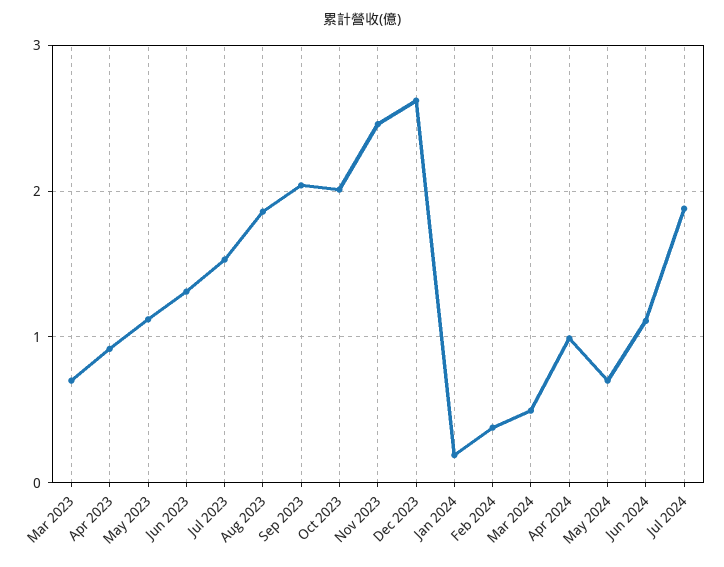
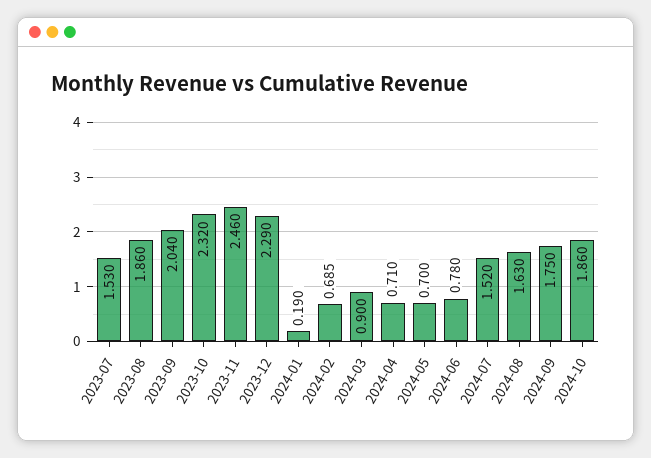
Mar 2023: 0.7 -> none
Apr 2023: 0.9 -> none
May 2023: 1.1 -> none
Jun 2023: 1.3 -> none
Oct 2023: 2 -> 2.32
Dec 2023: 2.6 -> 2.29
Feb 2024: 0.4 -> 0.685
Mar 2024: 0.5 -> 0.9
Apr 2024: 1 -> 0.71
Jun 2024: 1.1 -> 0.78
Jul 2024: 1.9 -> 1.52
2024-08: none -> 1.63
2024-09: none -> 1.75
2024-10: none -> 1.86

